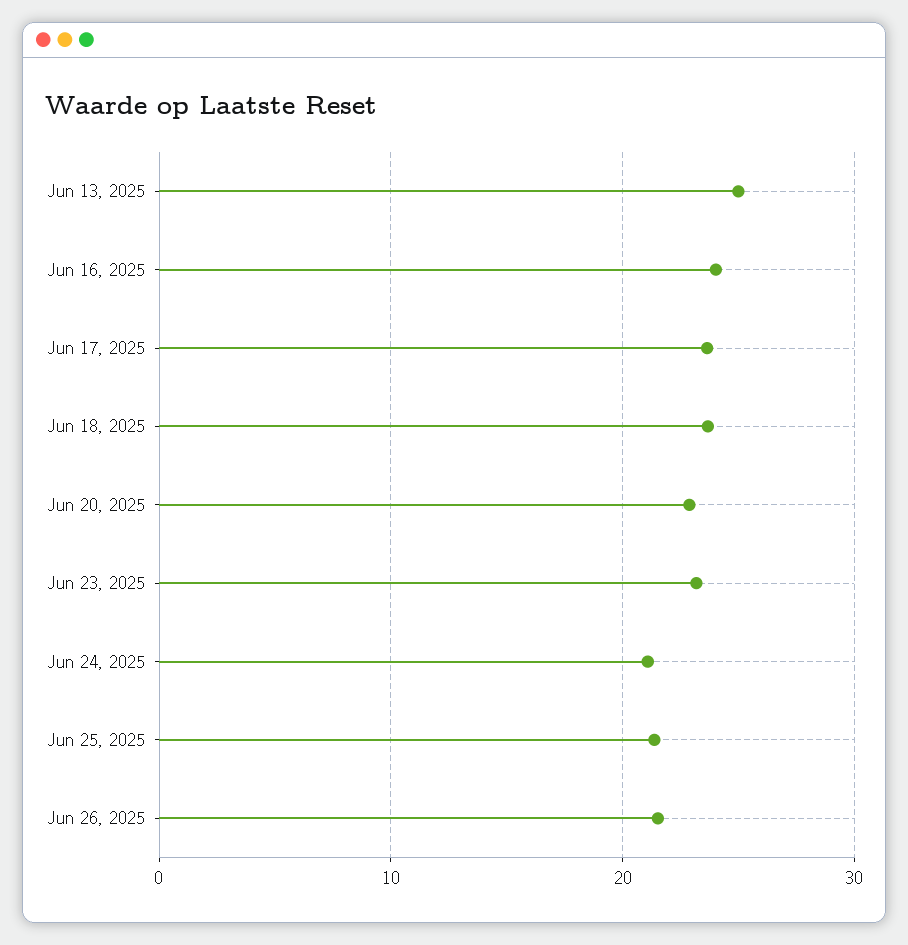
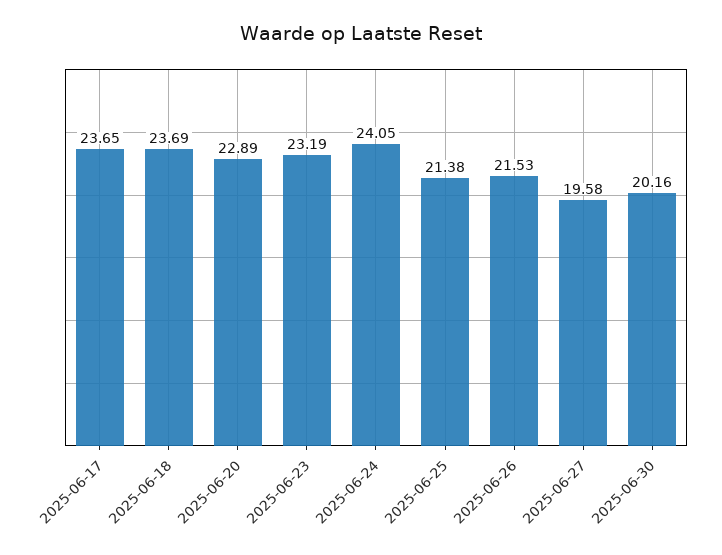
Jun 13, 2025: 25 -> none
Jun 16, 2025: 24 -> none
Jun 24, 2025: 21 -> 24.05
2025-06-27: none -> 19.58
2025-06-30: none -> 20.16

